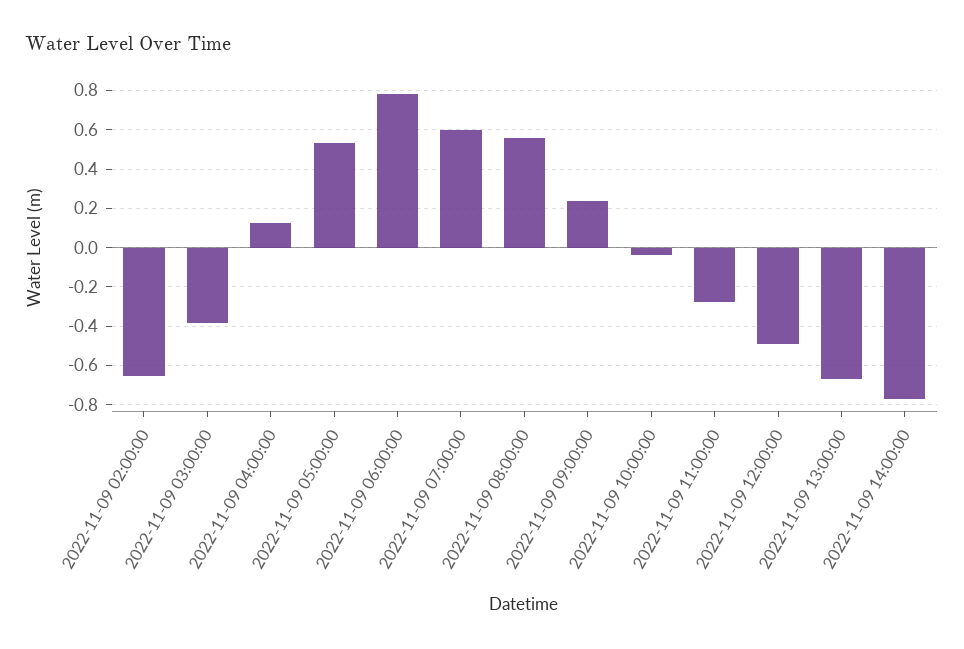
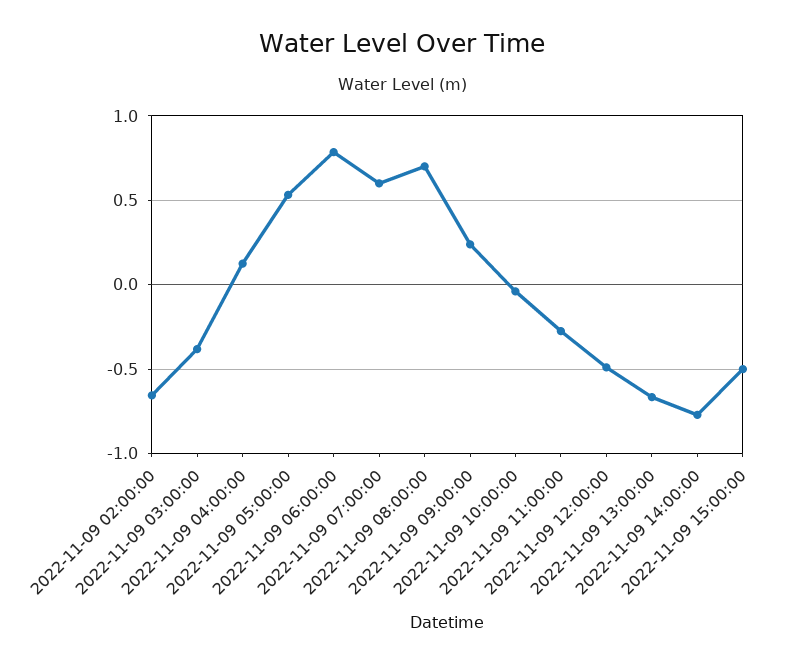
2022-11-09 08:00:00: 0.55 -> 0.7
2022-11-09 15:00:00: none -> -0.5

